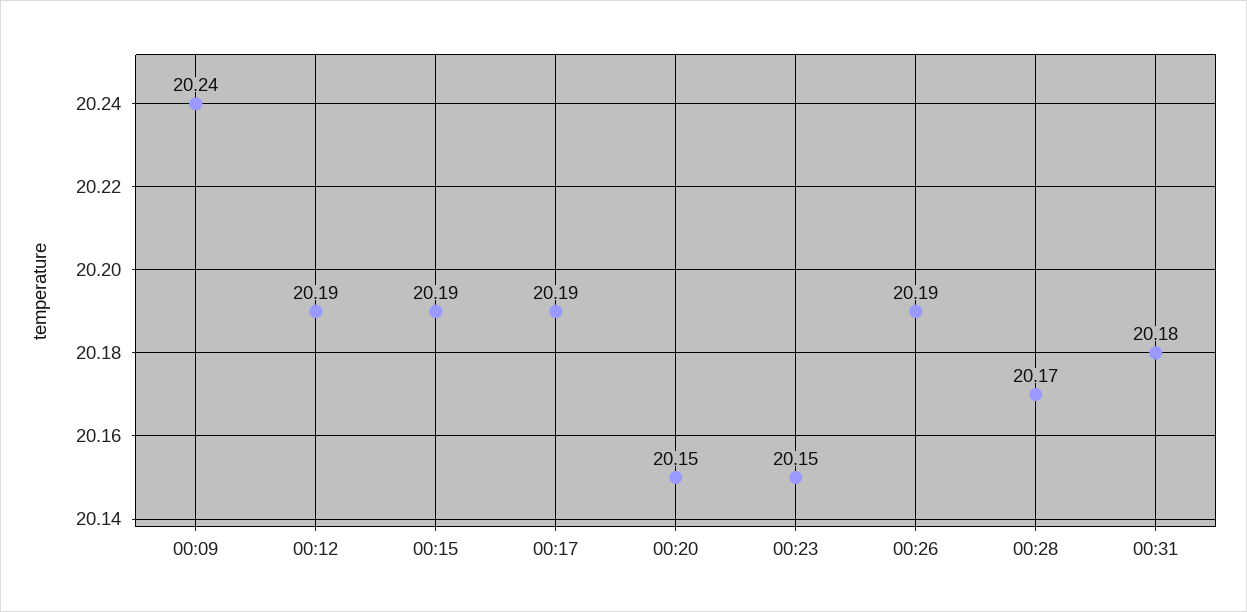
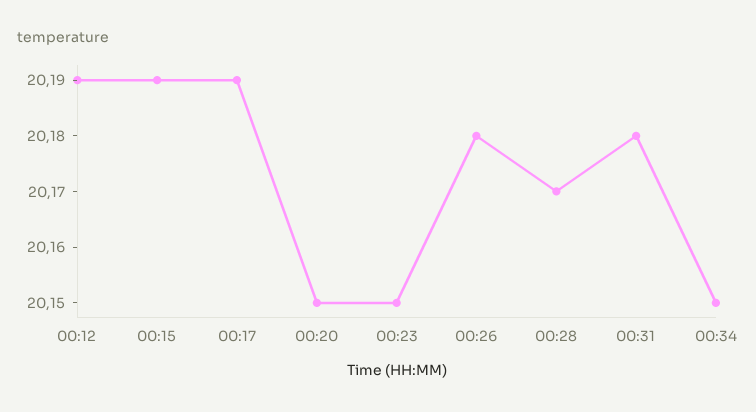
00:09: 20.24 -> none
00:26: 20.19 -> 20.18
00:34: none -> 20.15

